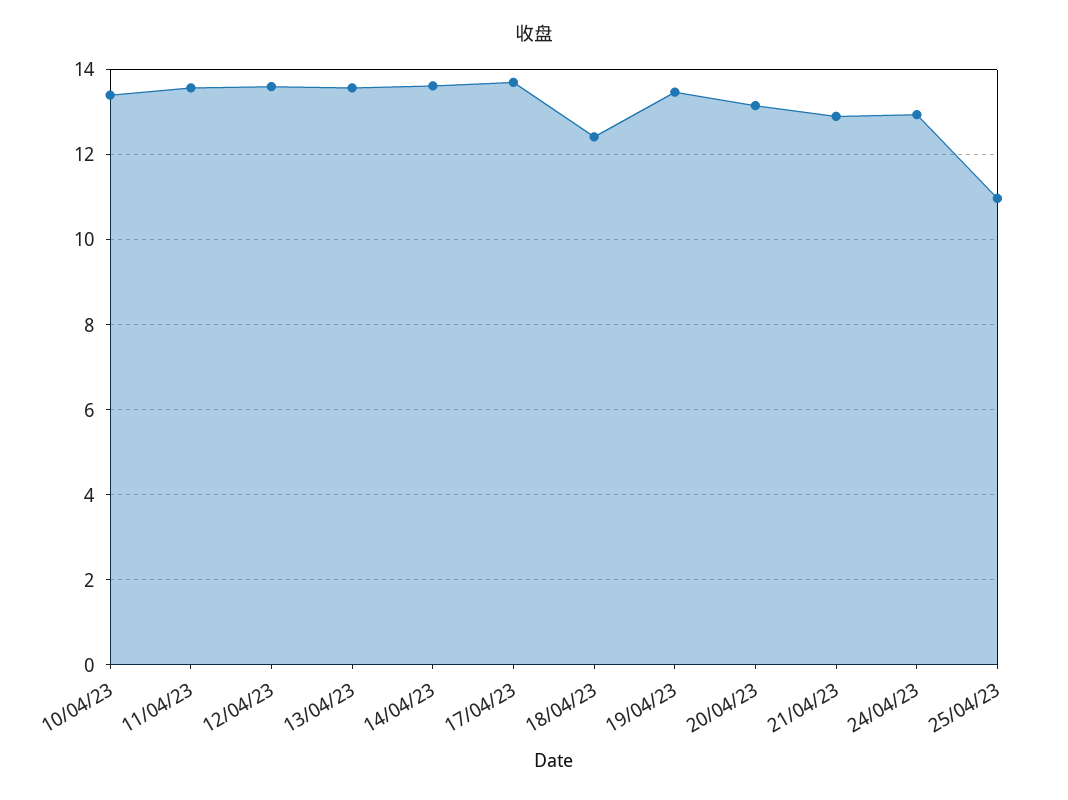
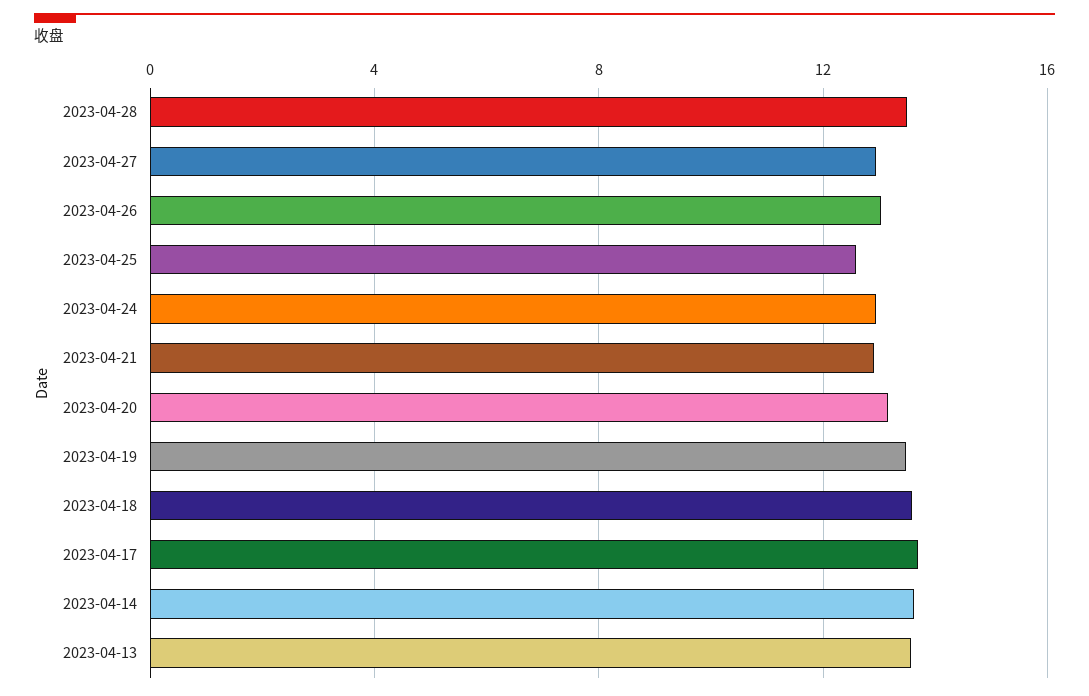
10/04/23: 13.4 -> none
11/04/23: 13.6 -> none
12/04/23: 13.6 -> none
18/04/23: 12.4 -> 13.5
25/04/23: 11 -> 12.5
2023-04-28: none -> 13.5
2023-04-27: none -> 13
2023-04-26: none -> 13

